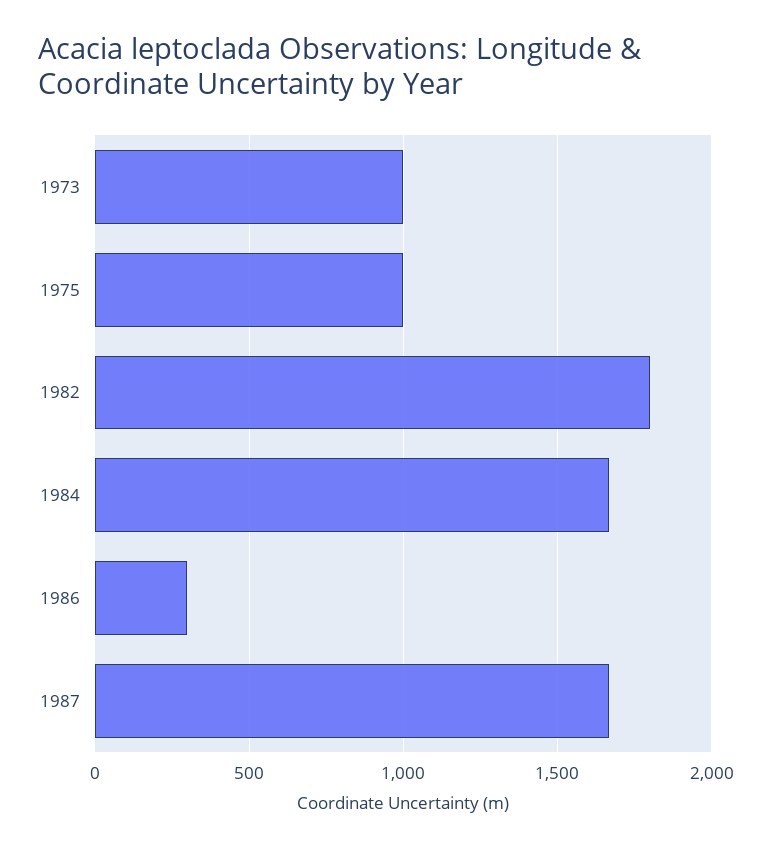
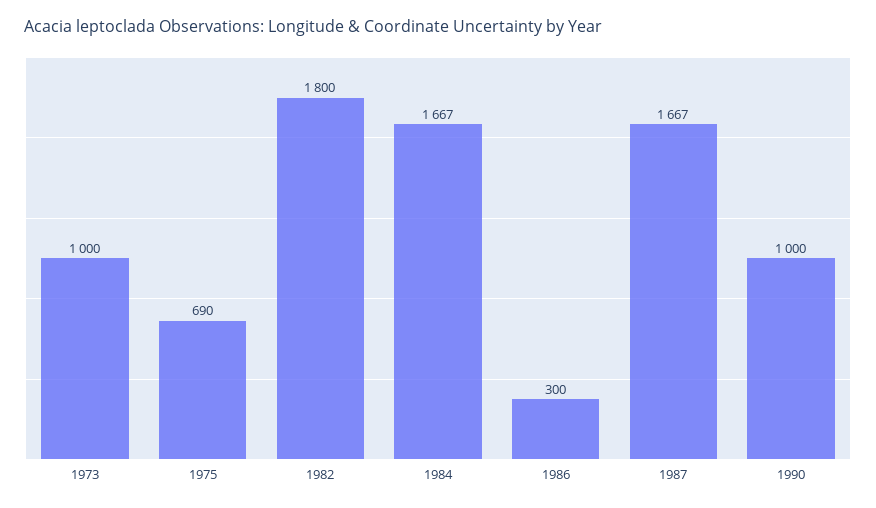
1975: 1000 -> 690
1990: none -> 1000

